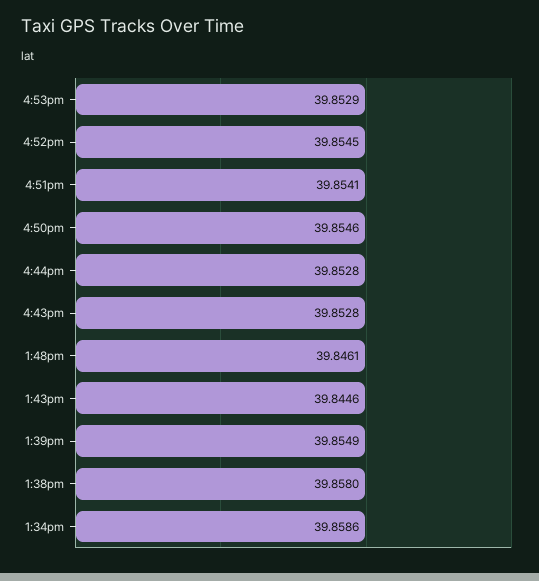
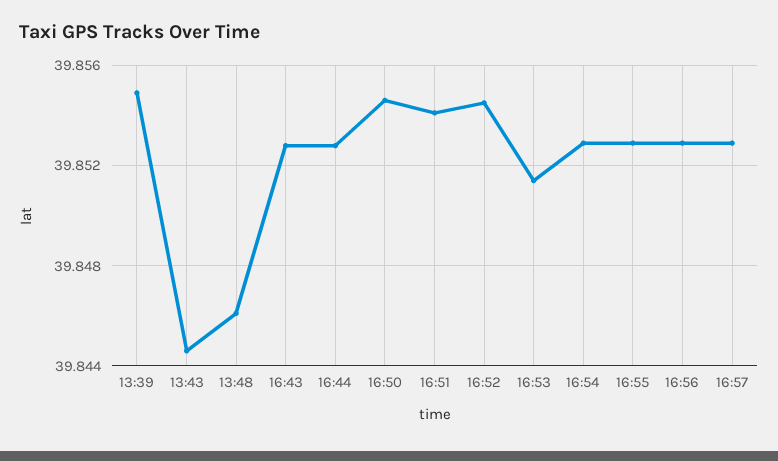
4:53pm: 39.8529 -> 39.8515
1:38pm: 39.858 -> none
1:34pm: 39.8586 -> none
16:54: none -> 39.853
16:55: none -> 39.853
16:56: none -> 39.853
16:57: none -> 39.853

